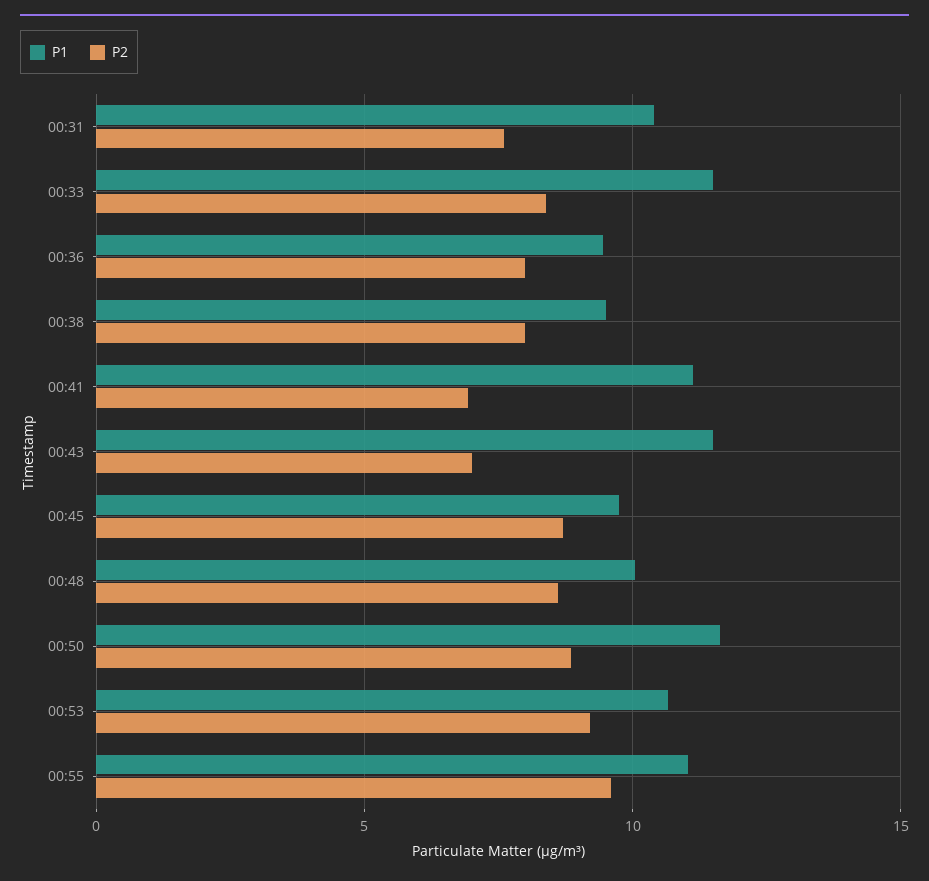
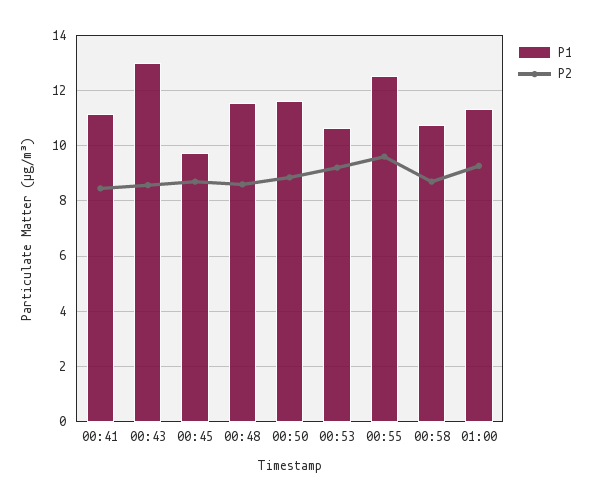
P1, 00:31: 10.5 -> none
P2, 00:31: 7.5 -> none
P1, 00:33: 11.5 -> none
P2, 00:33: 8.5 -> none
P1, 00:36: 9.5 -> none
P2, 00:36: 8 -> none
P1, 00:38: 9.5 -> none
P2, 00:38: 8 -> none
P2, 00:41: 7 -> 8.5
P1, 00:43: 11.5 -> 13
P2, 00:43: 7 -> 8.5
P1, 00:48: 10 -> 11.5
P1, 00:55: 11 -> 12.5
P1, 00:58: none -> 10.75
P2, 00:58: none -> 8.75
P1, 01:00: none -> 11.25
P2, 01:00: none -> 9.25

